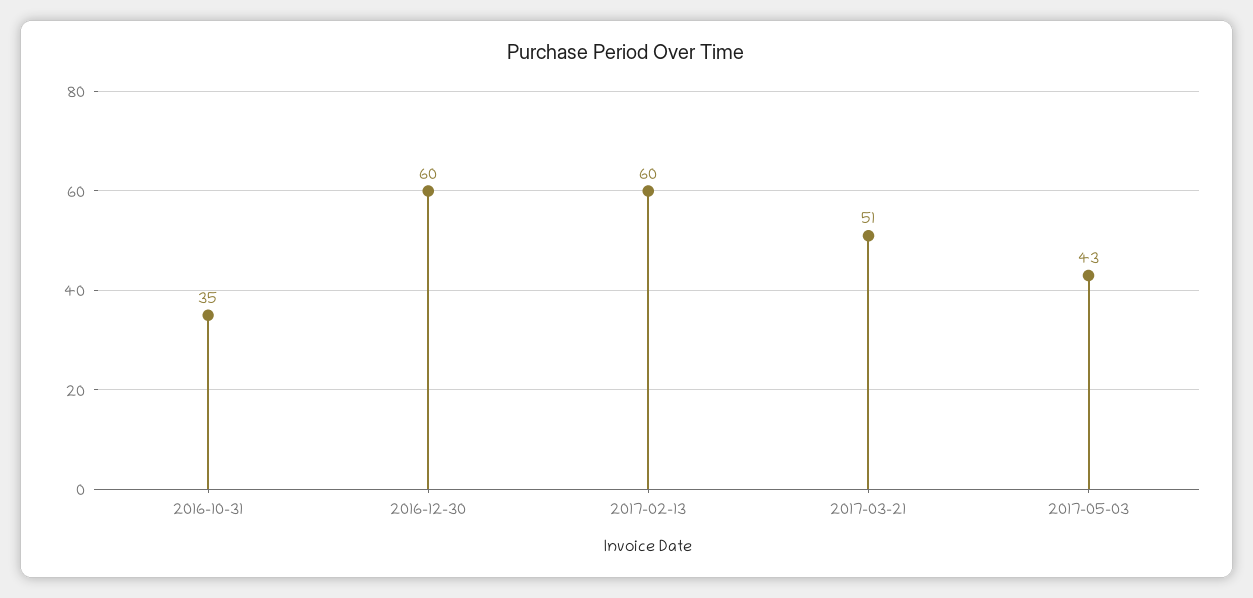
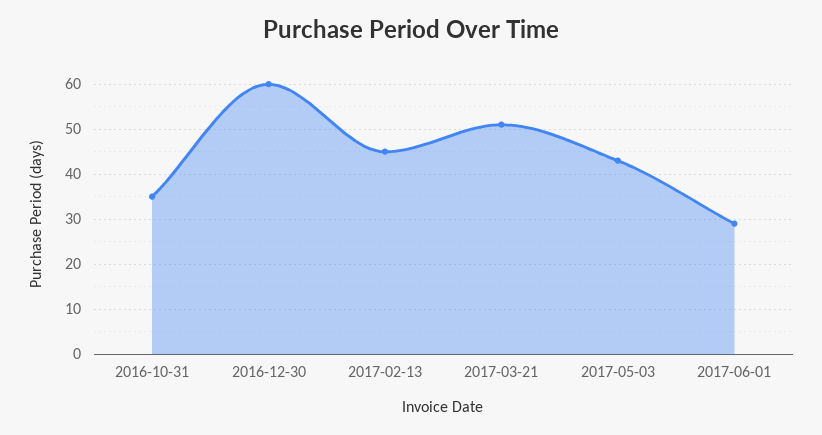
2017-02-13: 60 -> 45
2017-06-01: none -> 30

